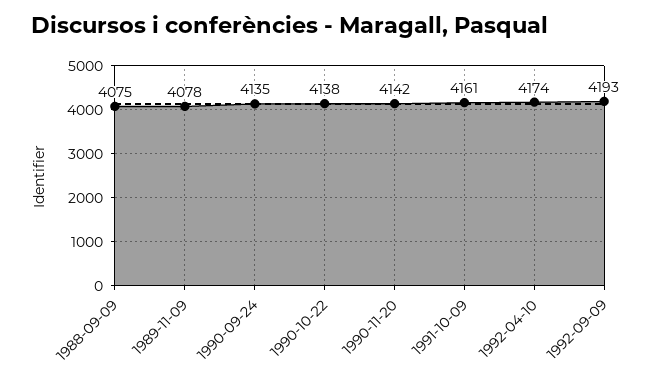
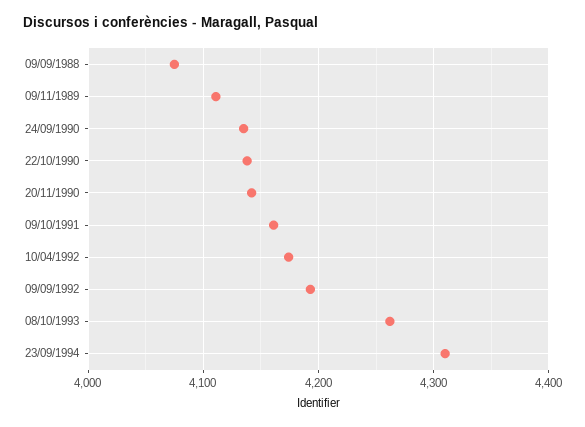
1989-11-09: 4078 -> 4110
08/10/1993: none -> 4260
23/09/1994: none -> 4310

